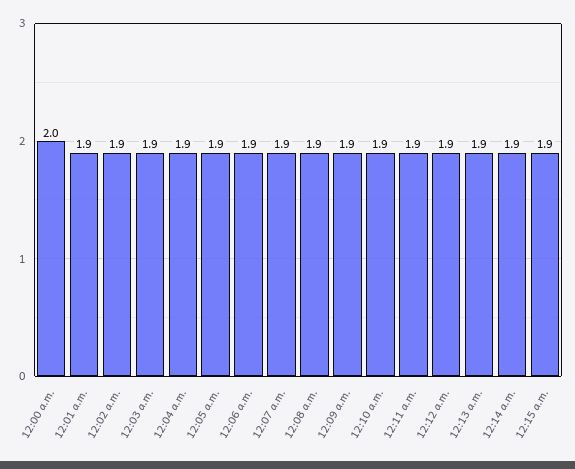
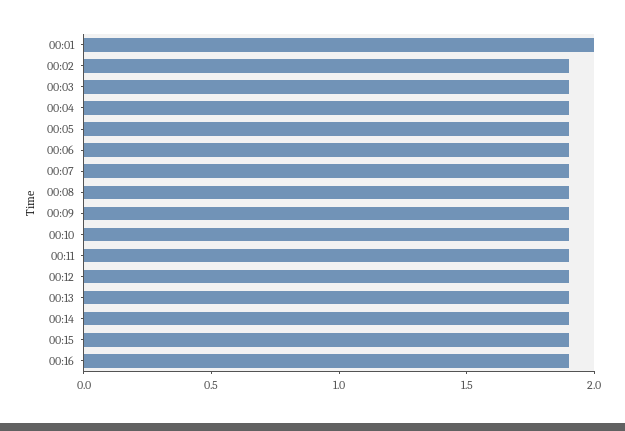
12:00 a.m.: 2 -> none
12:01 a.m.: 1.9 -> 2
00:16: none -> 1.9

